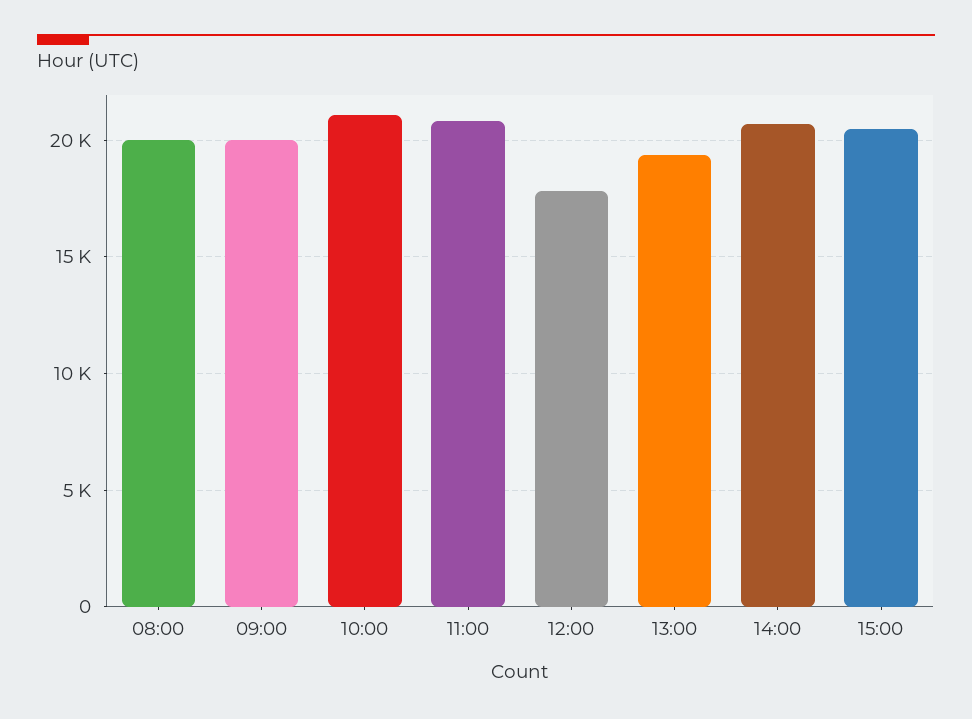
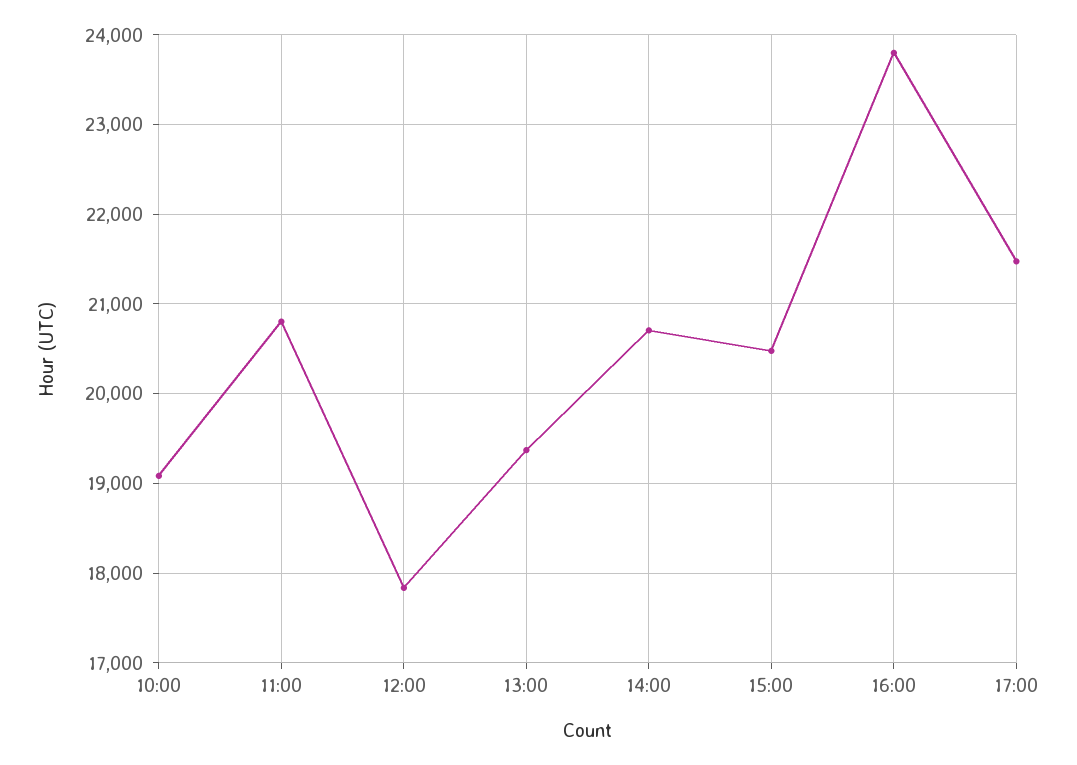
08:00: 20000 -> none
09:00: 20000 -> none
10:00: 21000 -> 19100
16:00: none -> 23800
17:00: none -> 21500

